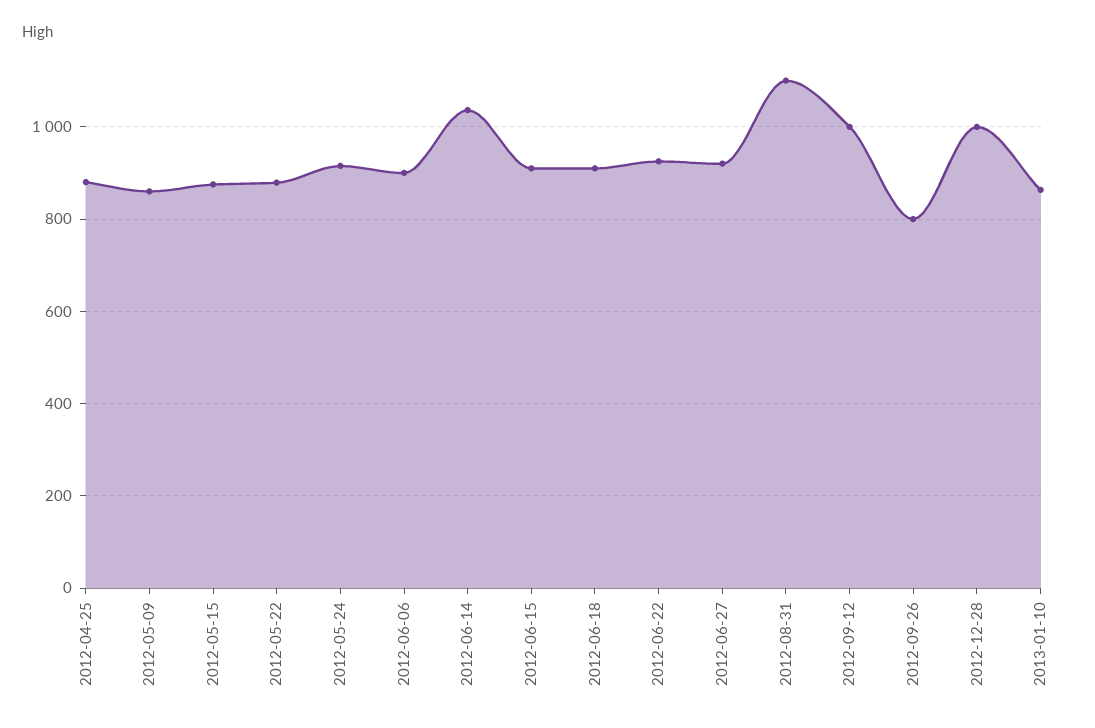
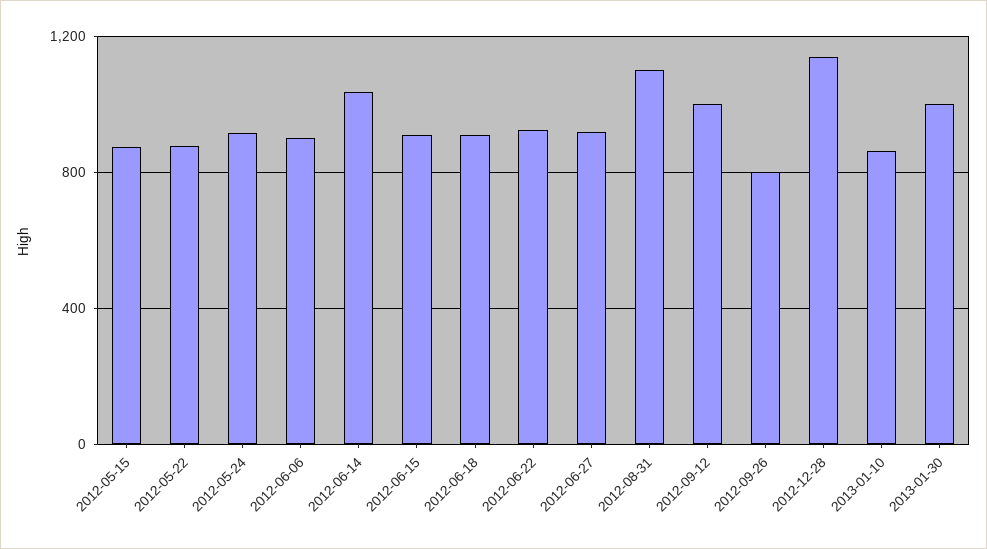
2012-04-25: 880 -> none
2012-05-09: 860 -> none
2012-12-28: 1000 -> 1150
2013-01-30: none -> 1000

